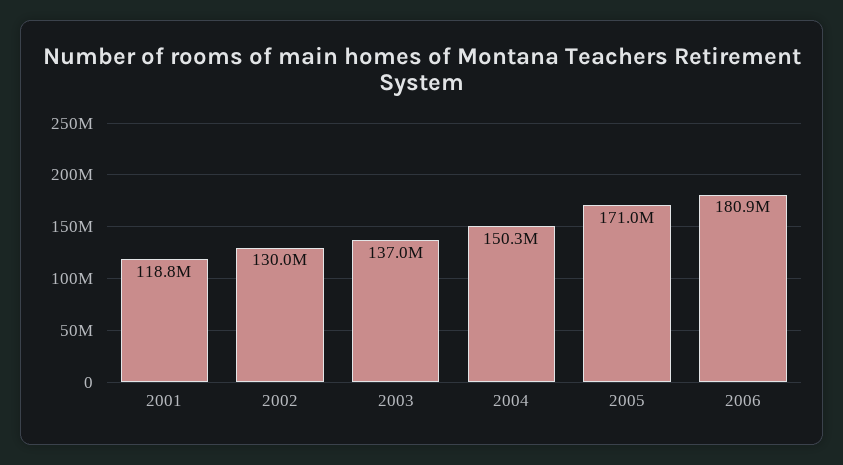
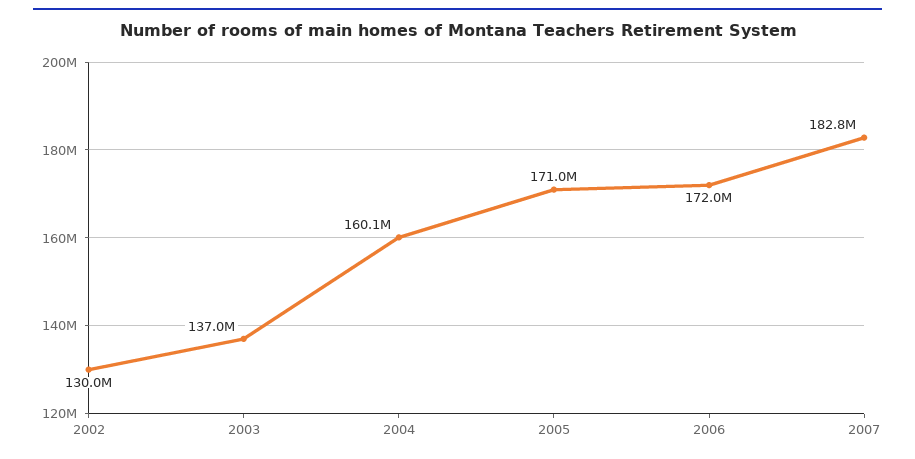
2001: 118800000 -> none
2004: 150300000 -> 160100000
2006: 180900000 -> 172000000
2007: none -> 182800000

